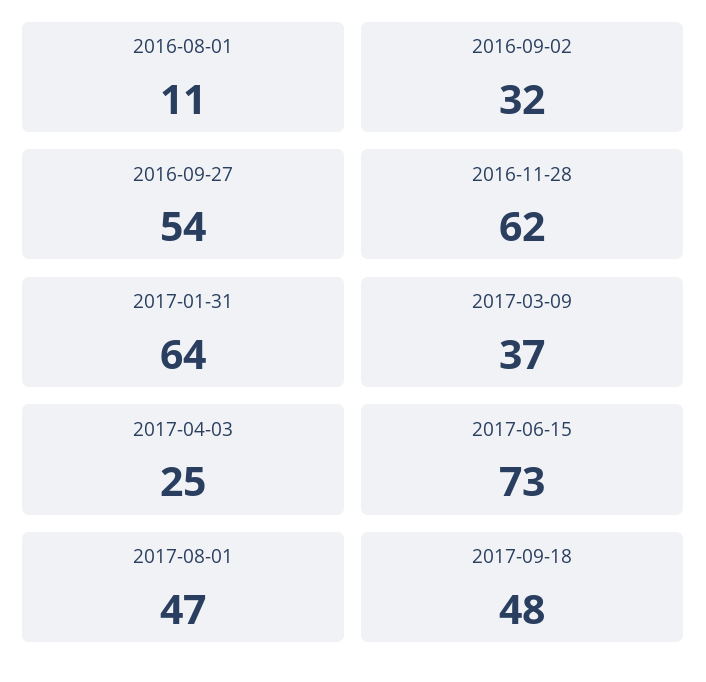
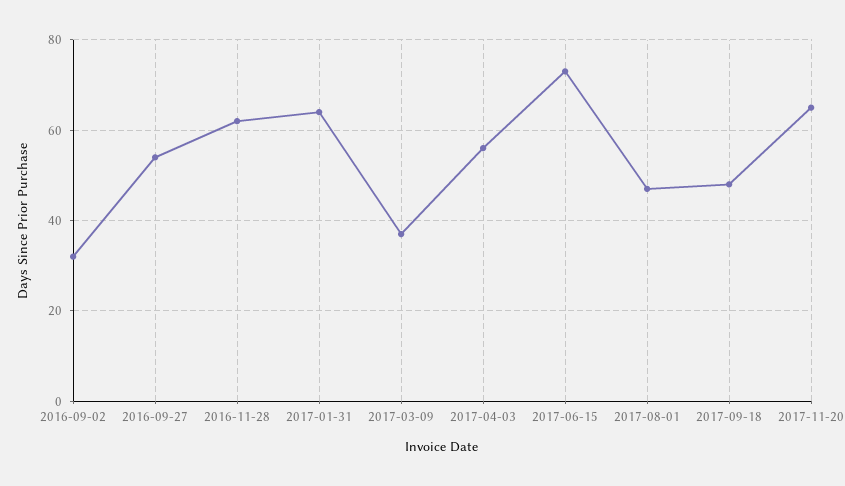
2016-08-01: 11 -> none
2017-04-03: 25 -> 55
2017-11-20: none -> 65

